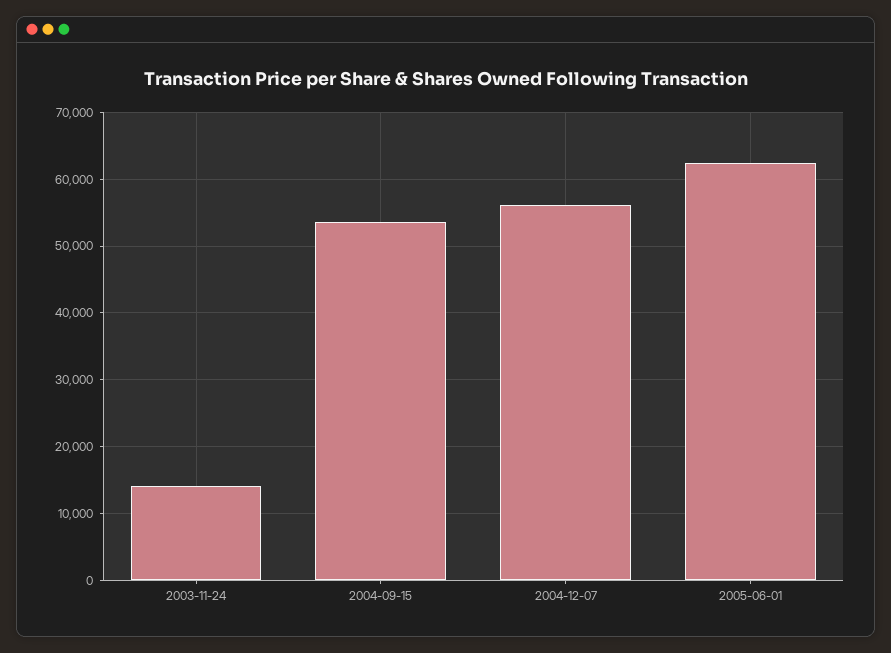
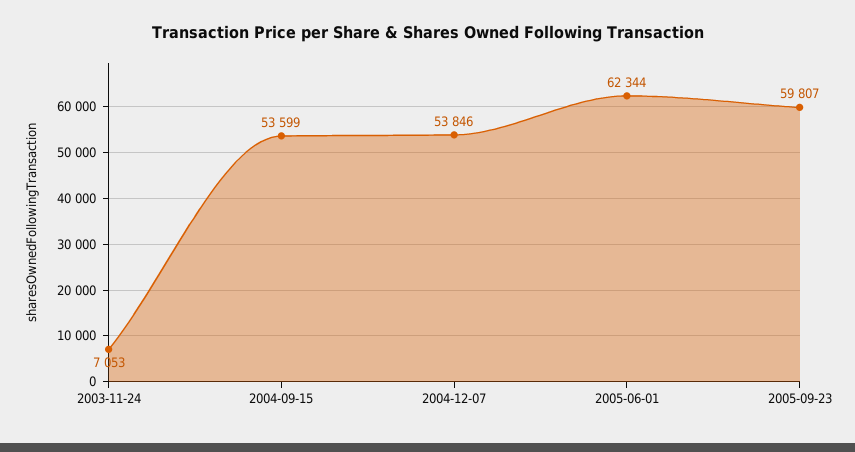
2003-11-24: 14000 -> 7053
2004-12-07: 56000 -> 53846
2005-09-23: none -> 59807

